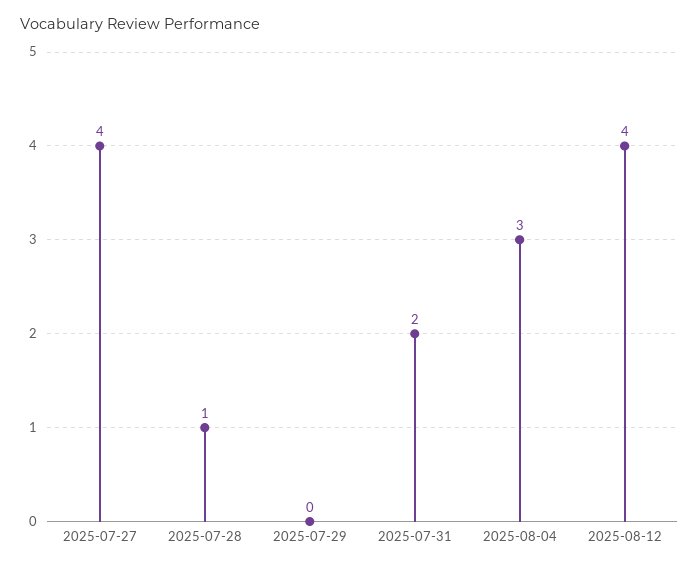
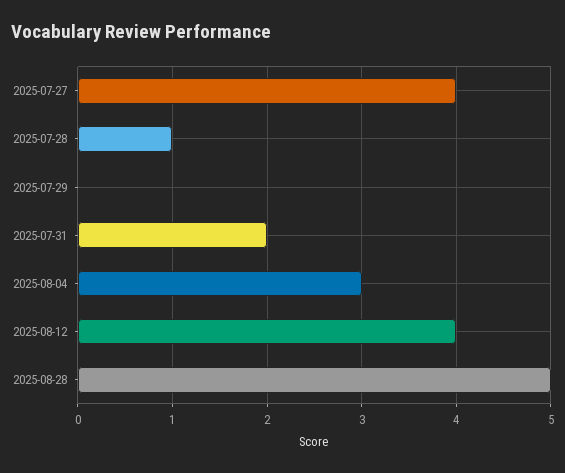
2025-08-28: none -> 5

